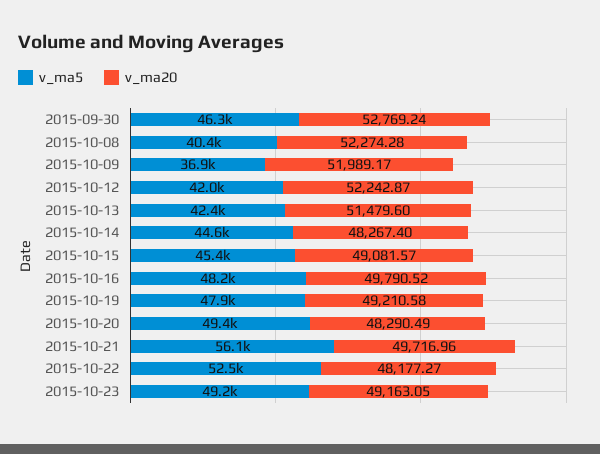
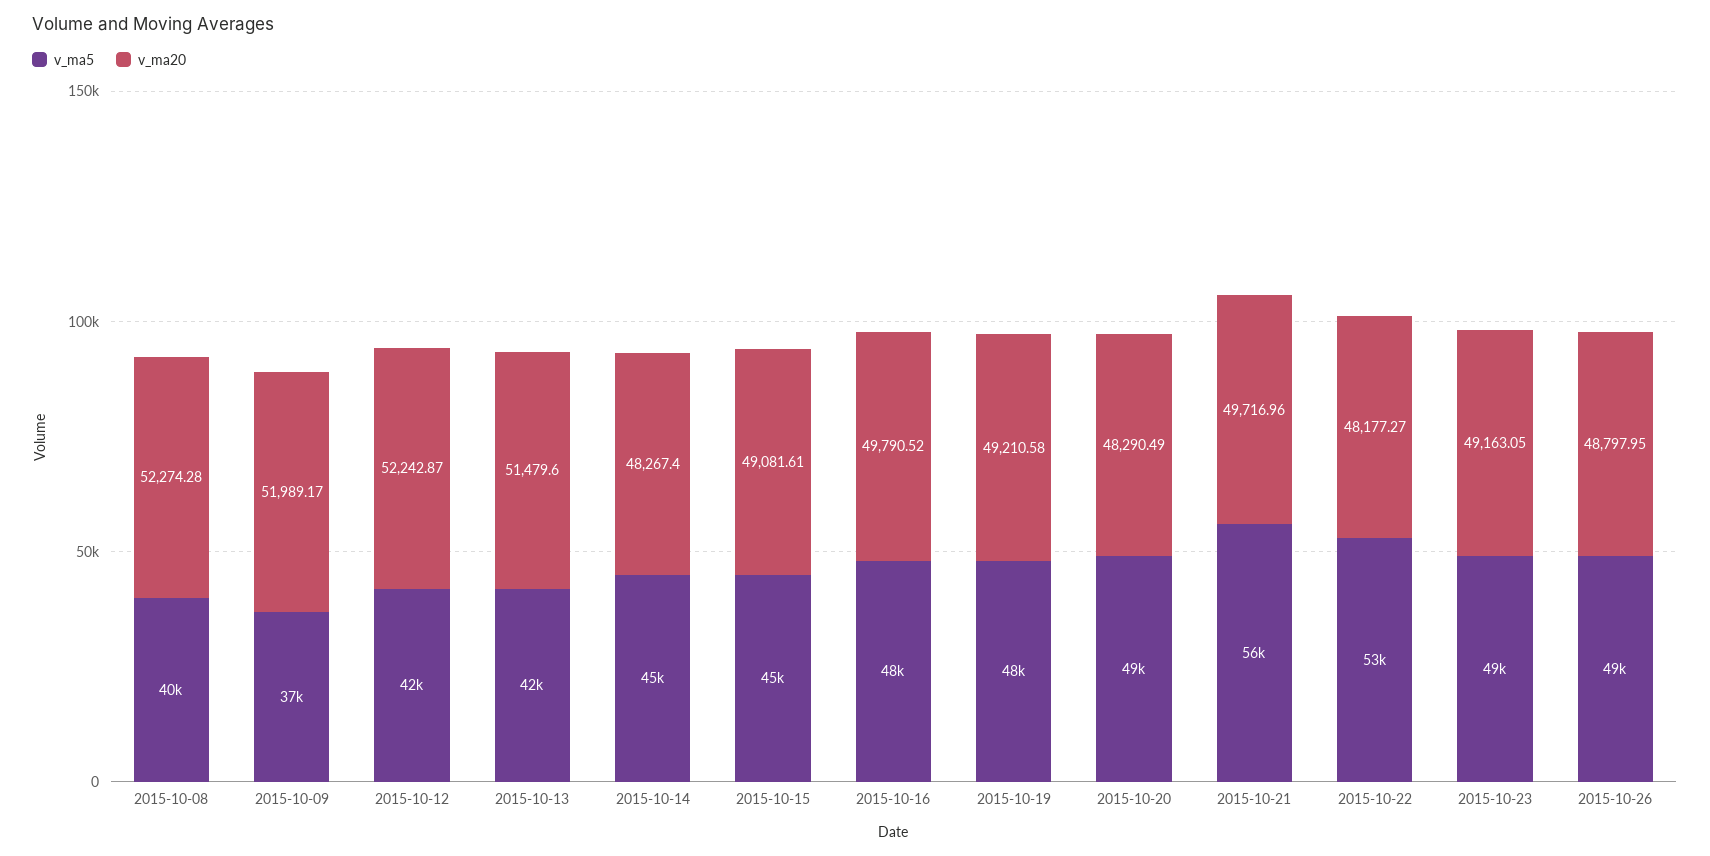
v_ma5, 2015-09-30: 46300 -> none
v_ma20, 2015-09-30: 52769.24 -> none
v_ma20, 2015-10-15: 49081.57 -> 49081.61
v_ma5, 2015-10-26: none -> 49000
v_ma20, 2015-10-26: none -> 48797.95

